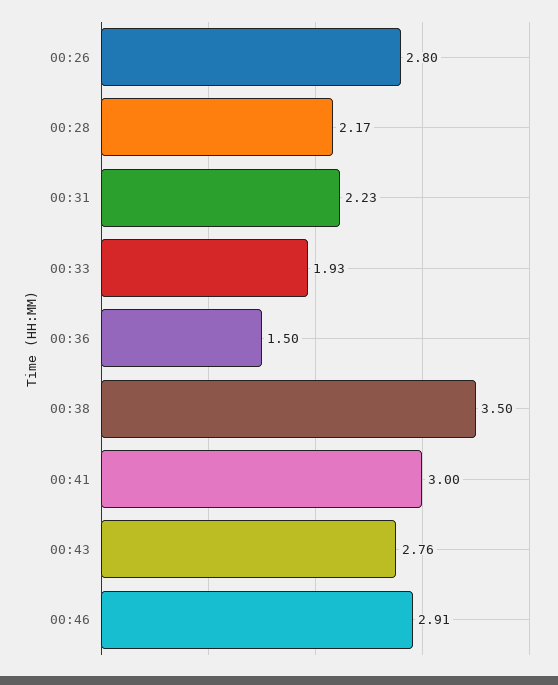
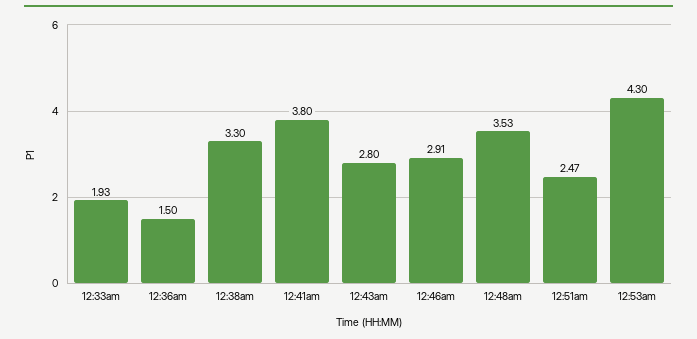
00:26: 2.8 -> none
00:28: 2.17 -> none
00:31: 2.23 -> none
00:38: 3.5 -> 3.3
00:41: 3 -> 3.8
00:43: 2.76 -> 2.8
12:48am: none -> 3.53
12:51am: none -> 2.47
12:53am: none -> 4.3

